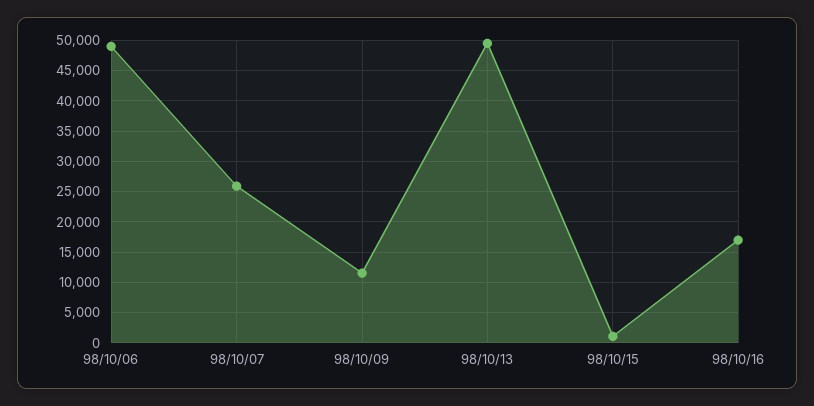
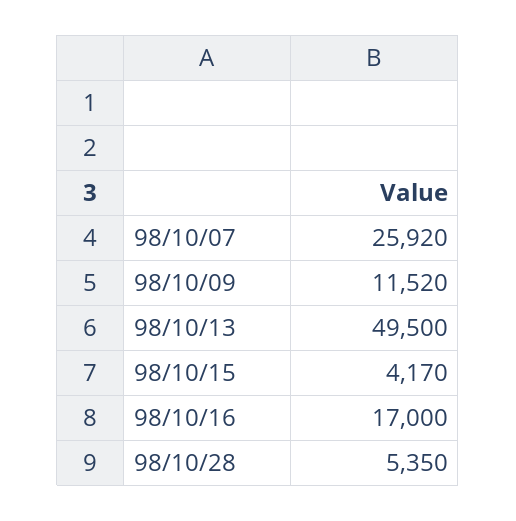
98/10/06: 49000 -> none
98/10/15: 1000 -> 4170
98/10/28: none -> 5350

